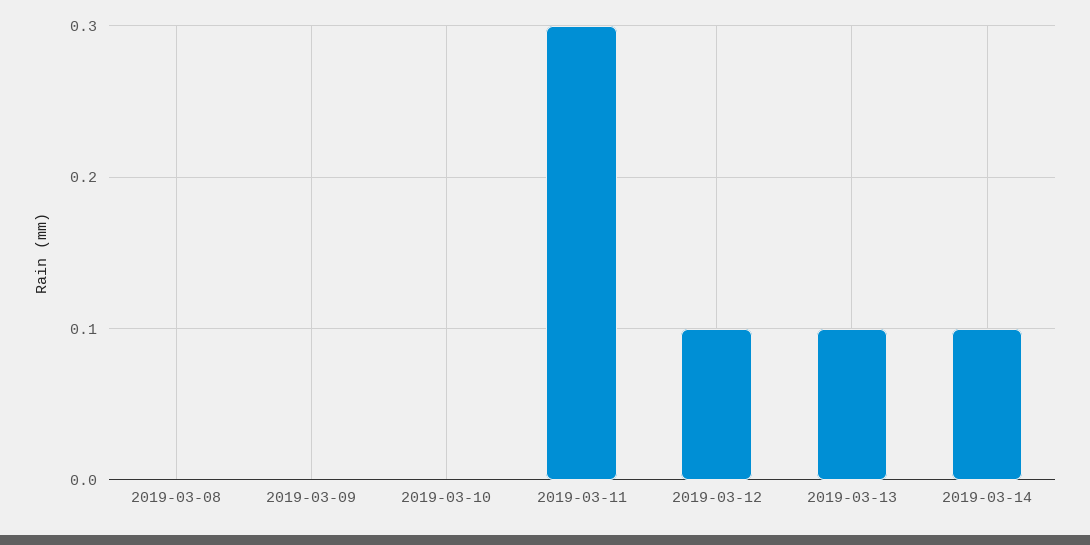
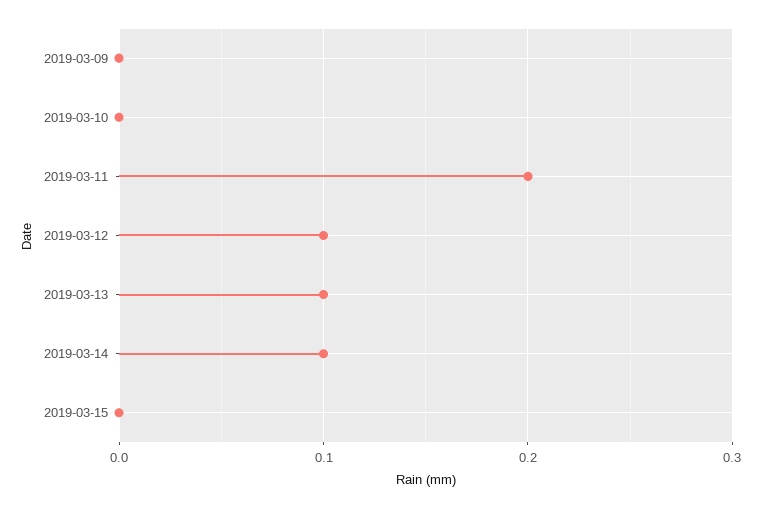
2019-03-08: 0 -> none
2019-03-11: 0.3 -> 0.2
2019-03-15: none -> 0

